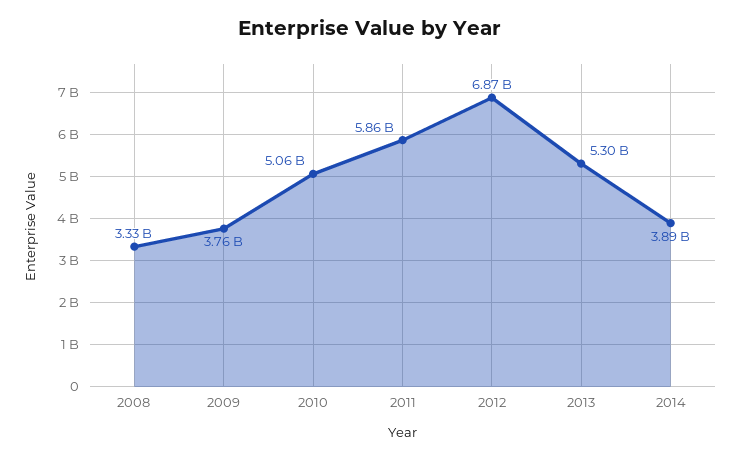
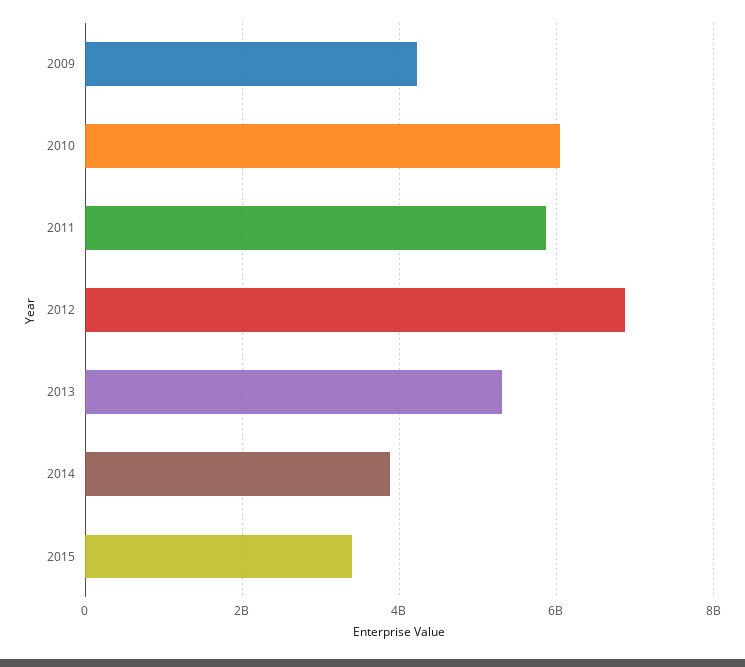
2008: 3330000000 -> none
2009: 3760000000 -> 4200000000
2010: 5060000000 -> 6000000000
2015: none -> 3400000000

